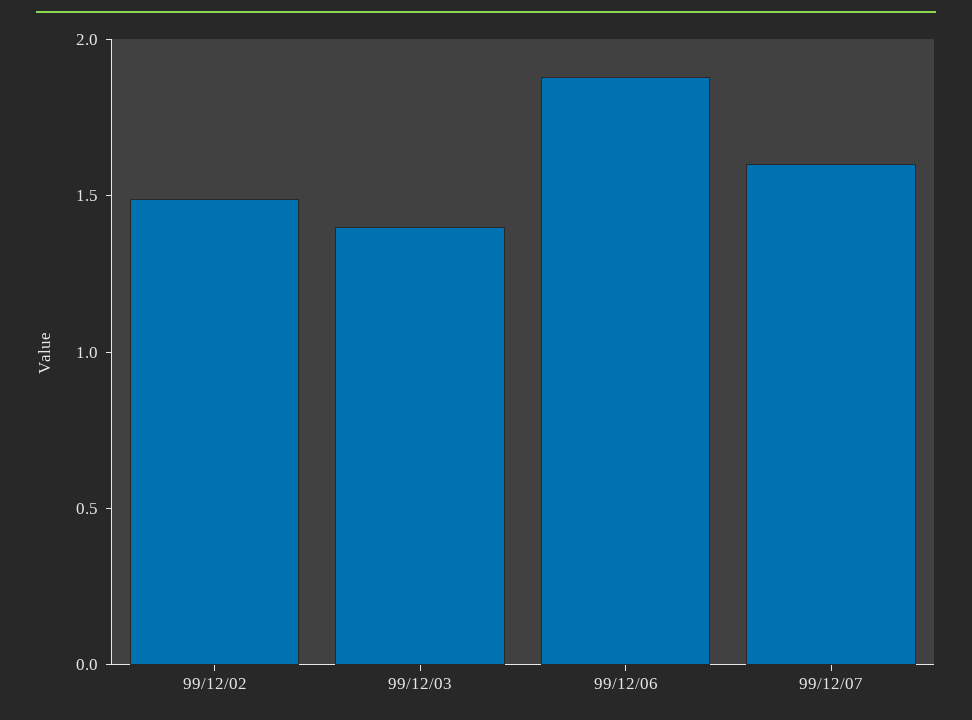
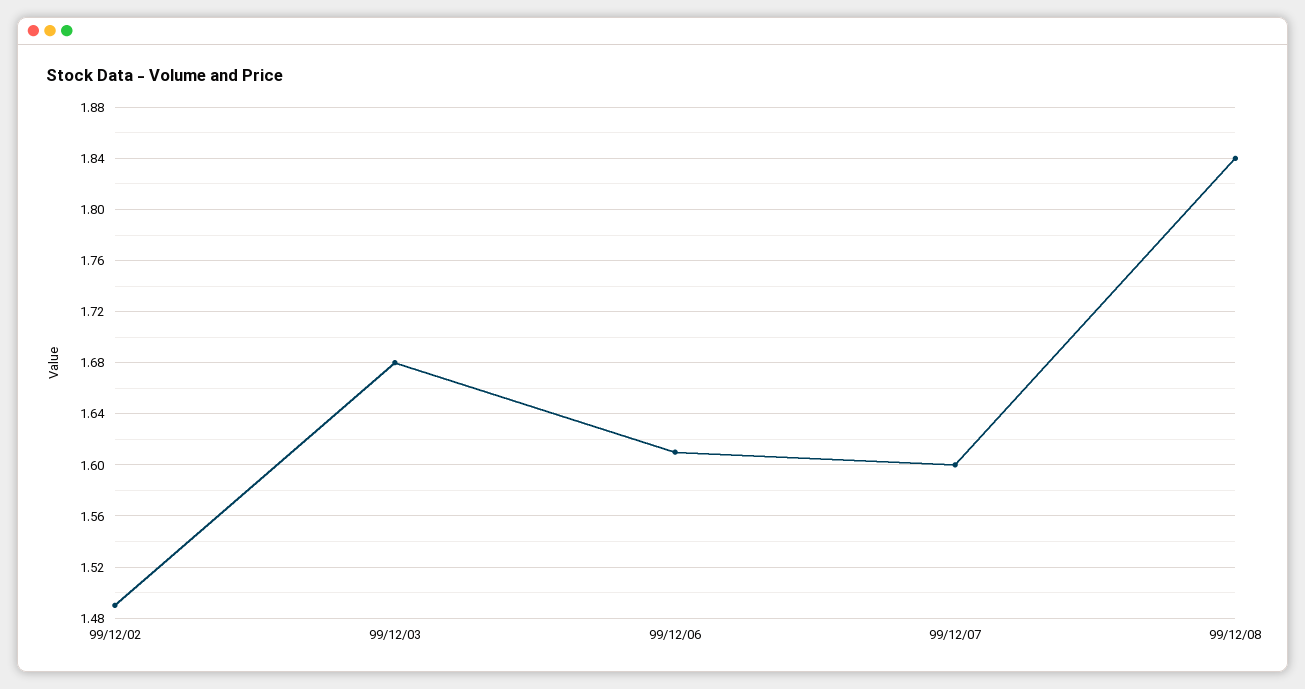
99/12/03: 1.4 -> 1.68
99/12/06: 1.9 -> 1.61
99/12/08: none -> 1.84

